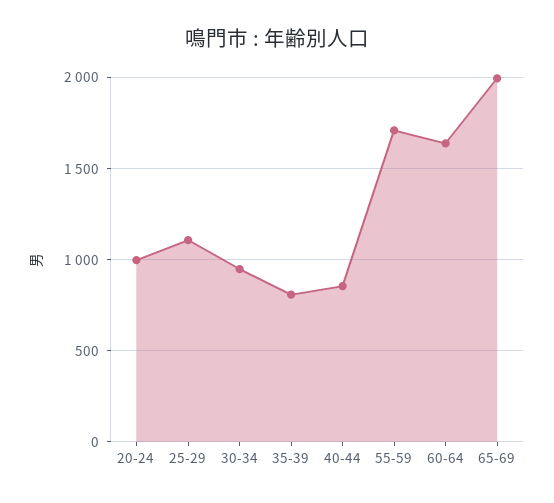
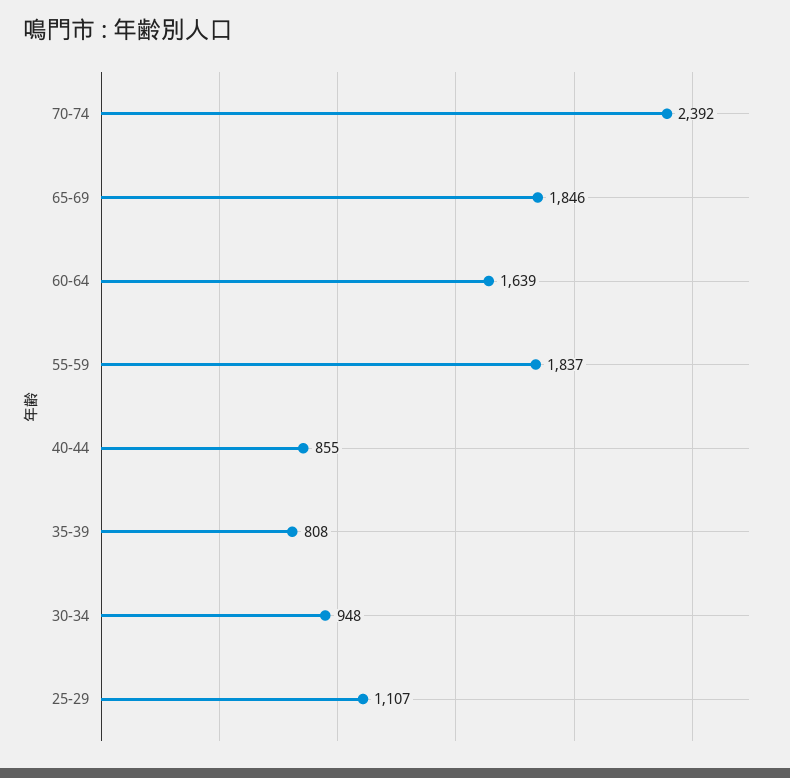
20-24: 1000 -> none
55-59: 1700 -> 1837
65-69: 2000 -> 1846
70-74: none -> 2392

